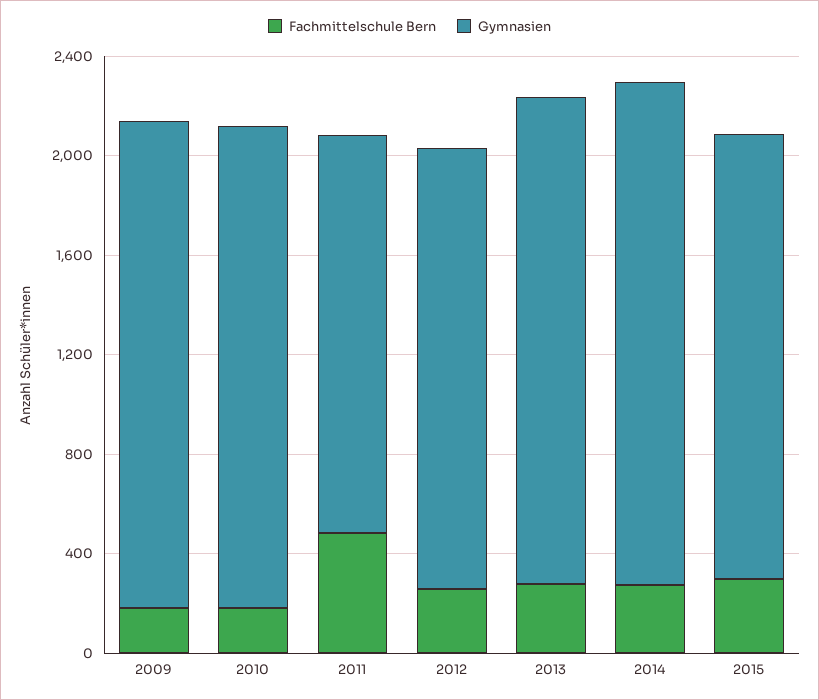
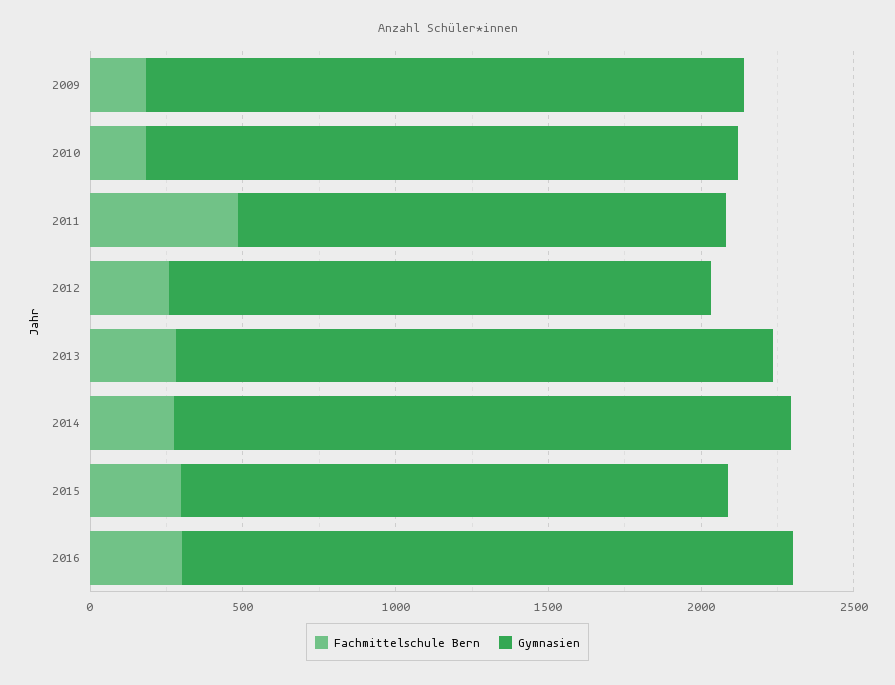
Fachmittelschule Bern, 2016: none -> 300
Gymnasien, 2016: none -> 2000

